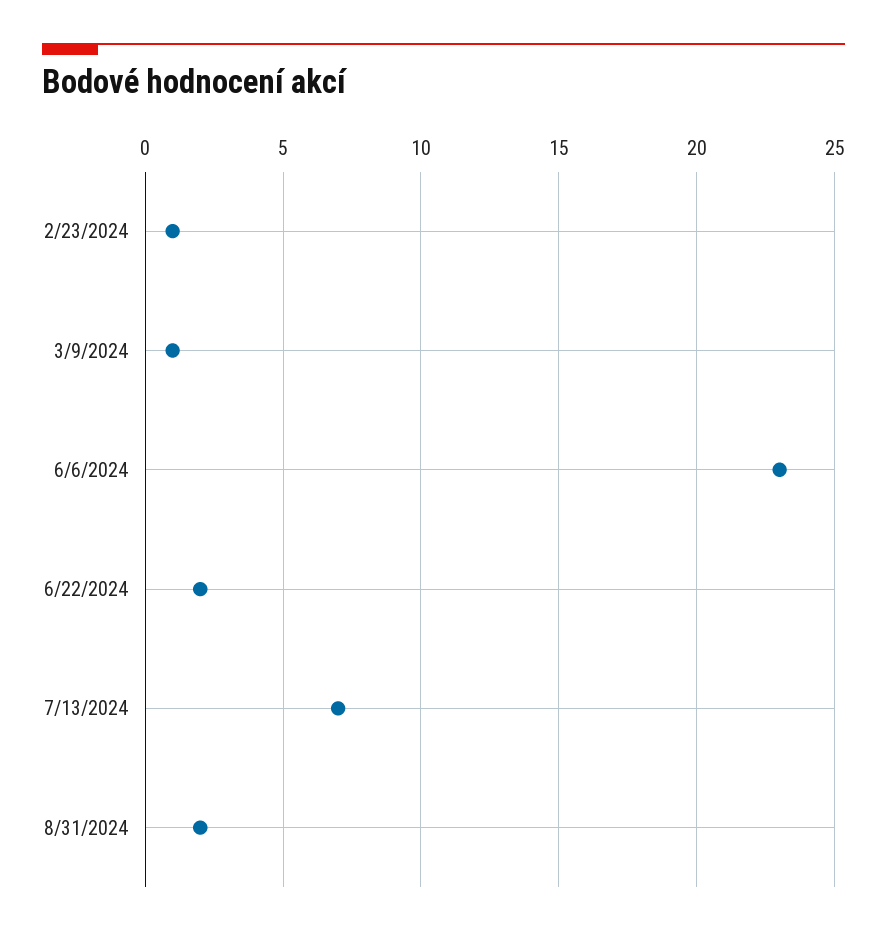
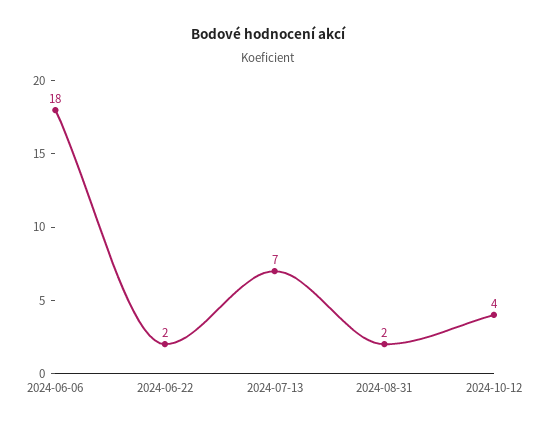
2/23/2024: 1 -> none
3/9/2024: 1 -> none
6/6/2024: 23 -> 18
2024-10-12: none -> 4

